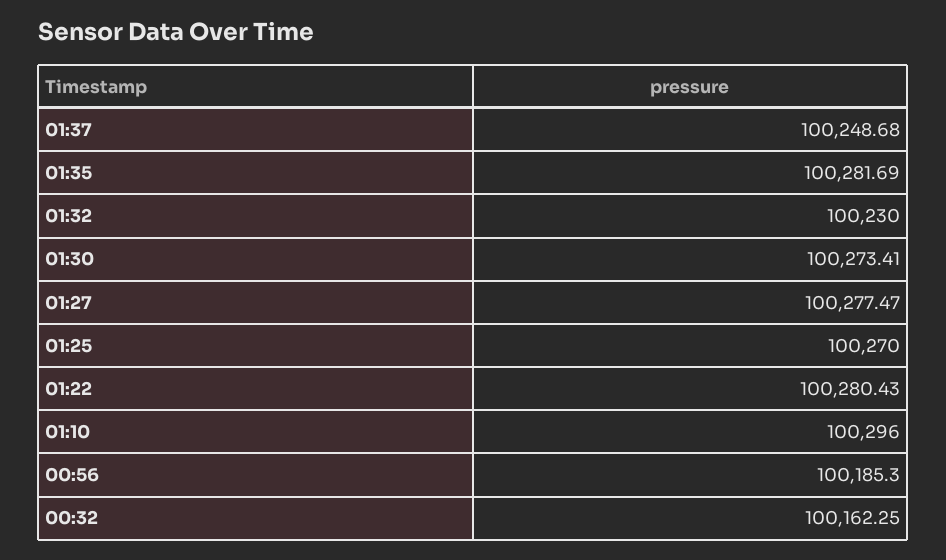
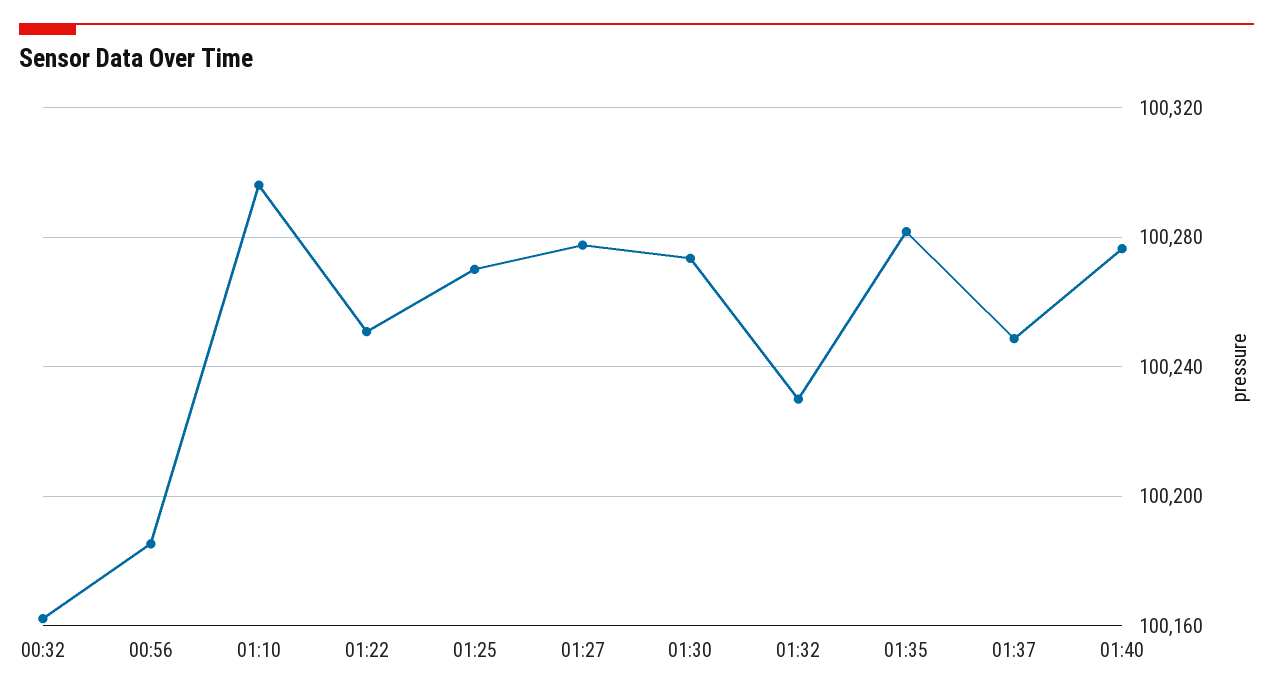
01:22: 100280.43 -> 100250
01:40: none -> 100275

